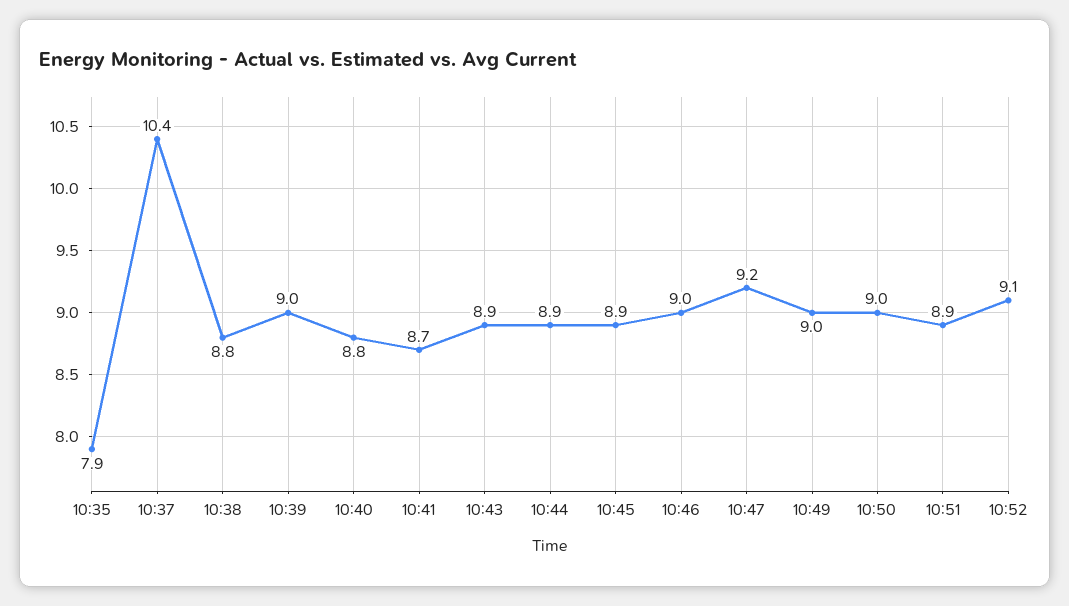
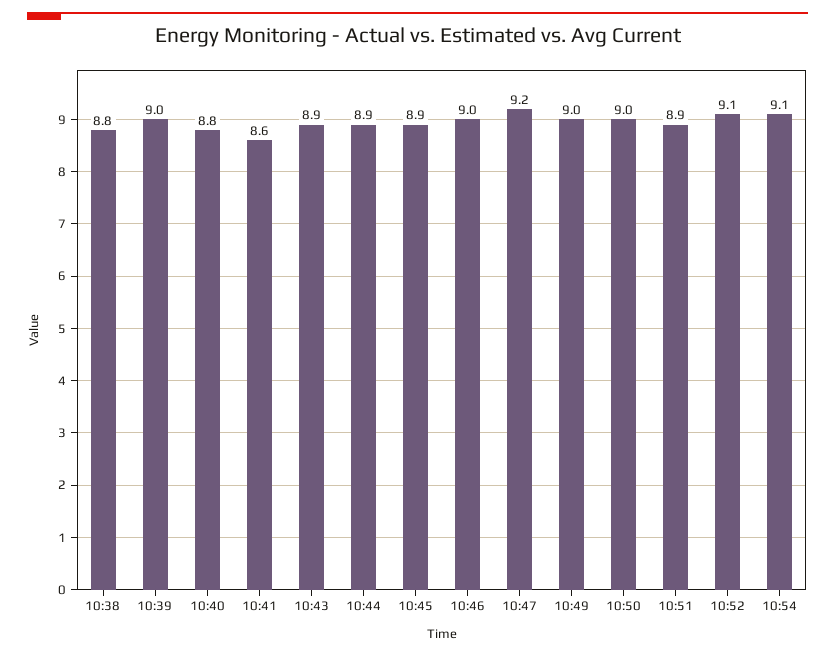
10:35: 7.9 -> none
10:37: 10.4 -> none
10:41: 8.7 -> 8.6
10:54: none -> 9.1

